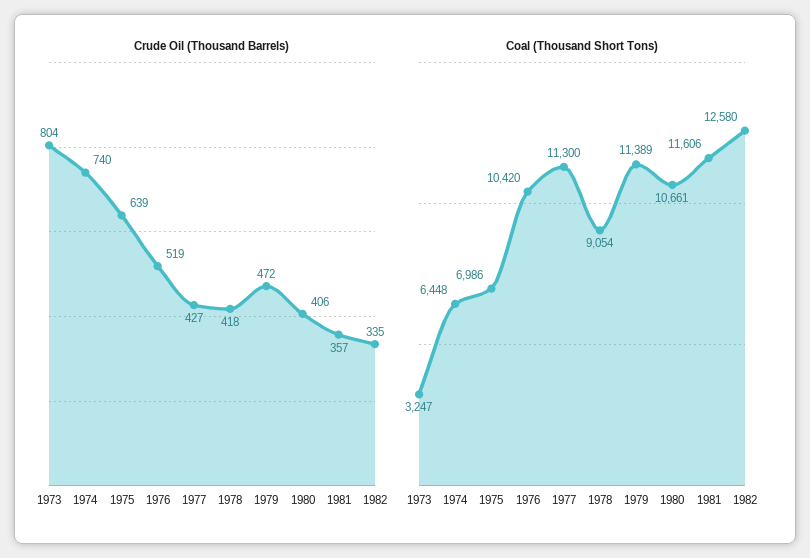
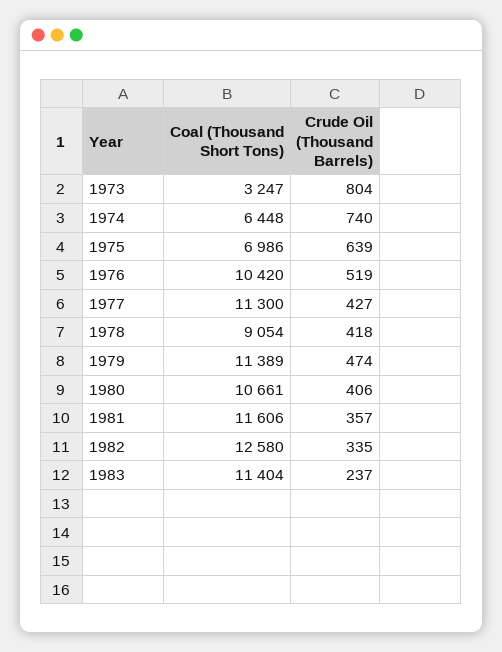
Crude Oil (Thousand Barrels), 1979: 472 -> 474
Coal (Thousand Short Tons), 1983: none -> 11404
Crude Oil (Thousand Barrels), 1983: none -> 237

